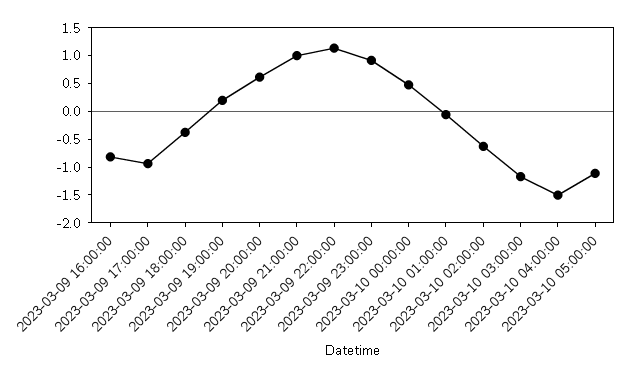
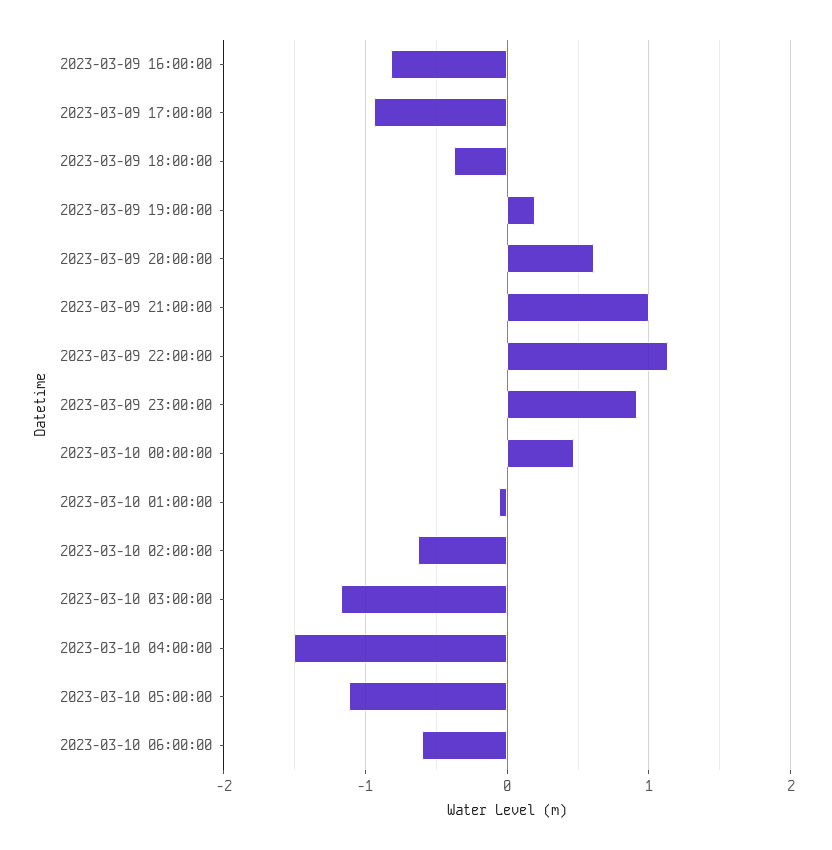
2023-03-10 06:00:00: none -> -0.6

